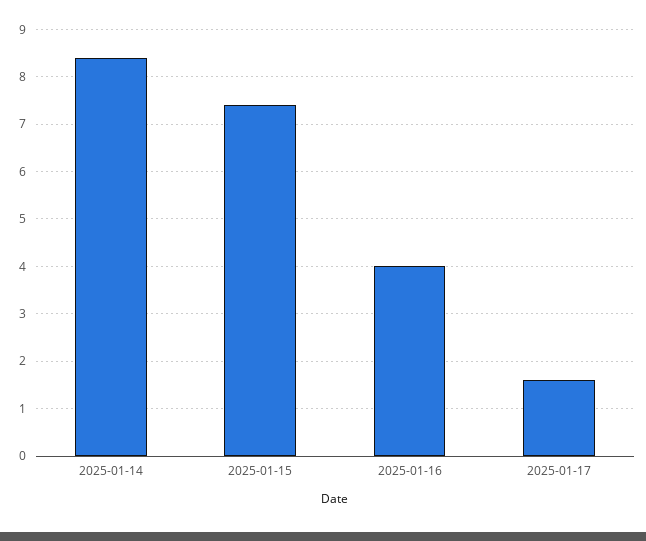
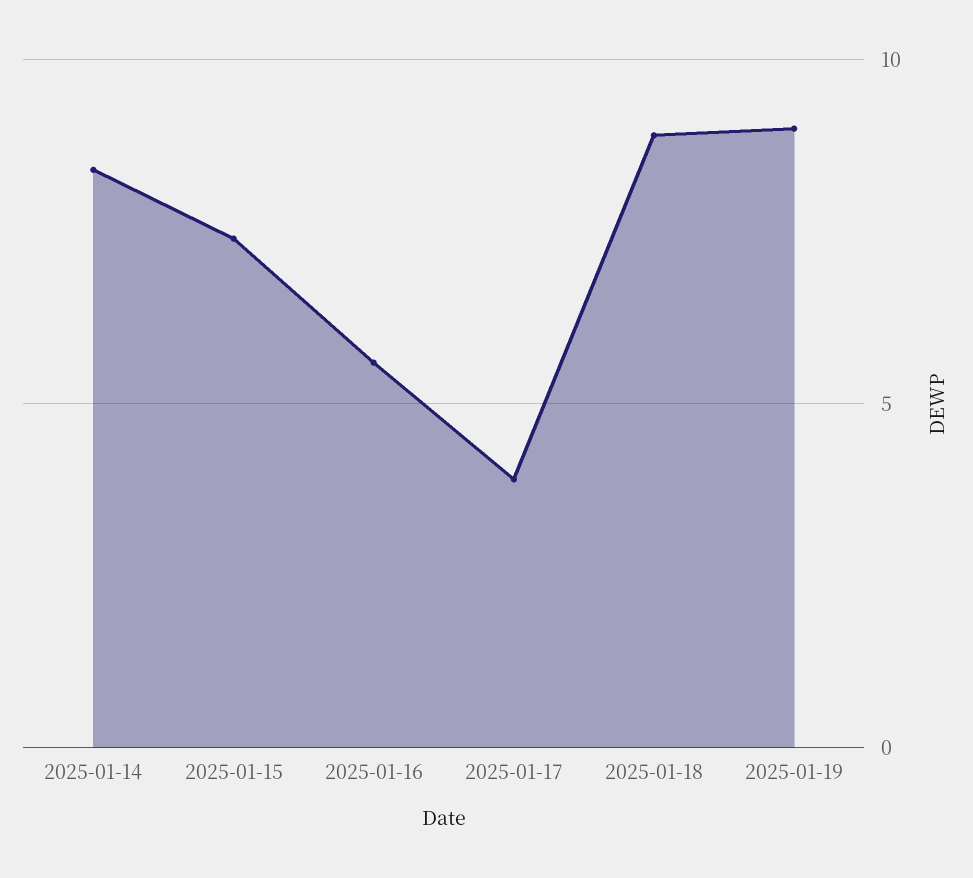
2025-01-16: 4 -> 5.5
2025-01-17: 1.5 -> 4
2025-01-18: none -> 9
2025-01-19: none -> 9

